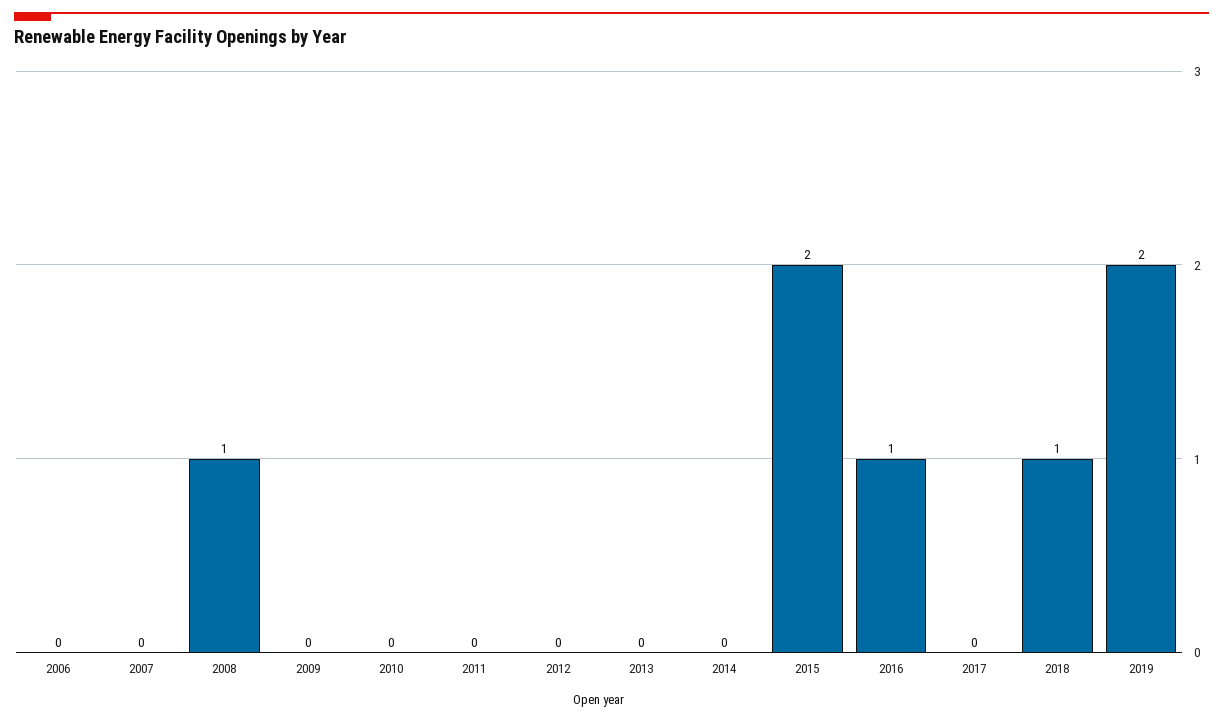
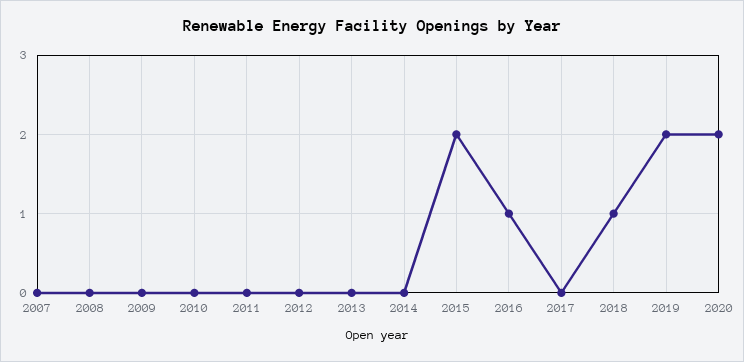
2006: 0 -> none
2008: 1 -> 0
2020: none -> 2

